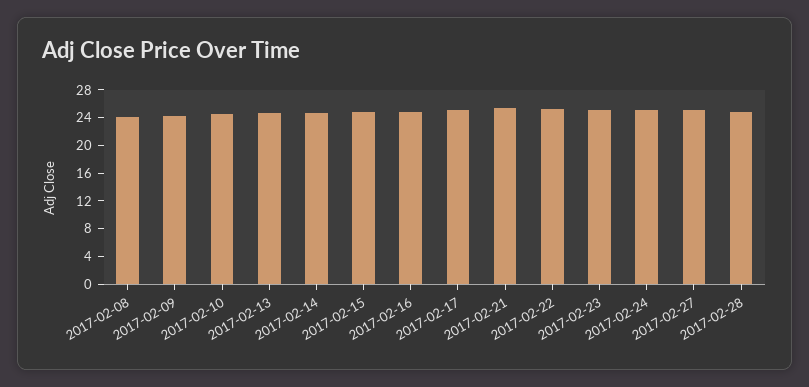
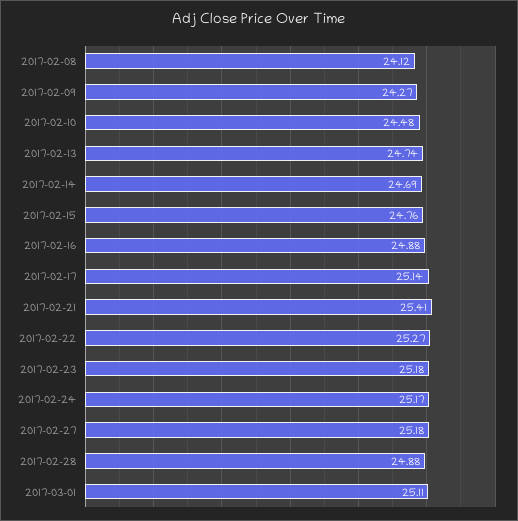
2017-03-01: none -> 25.11

